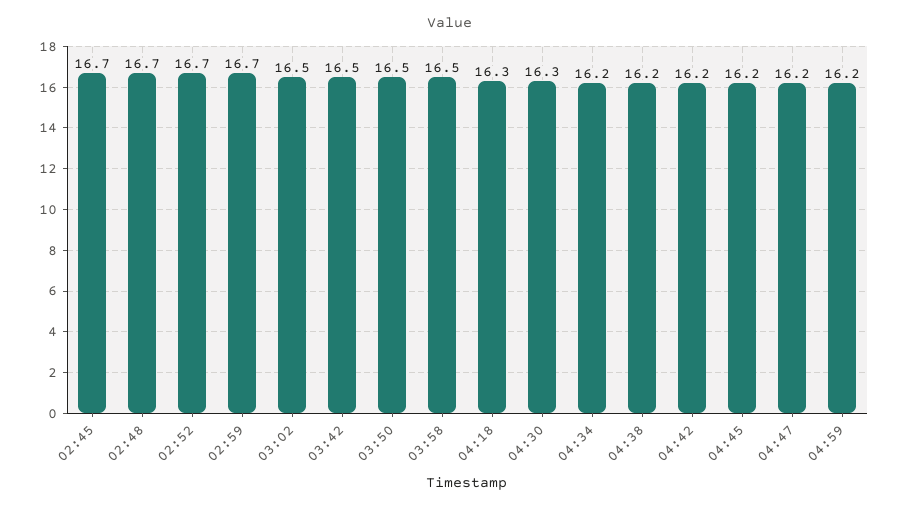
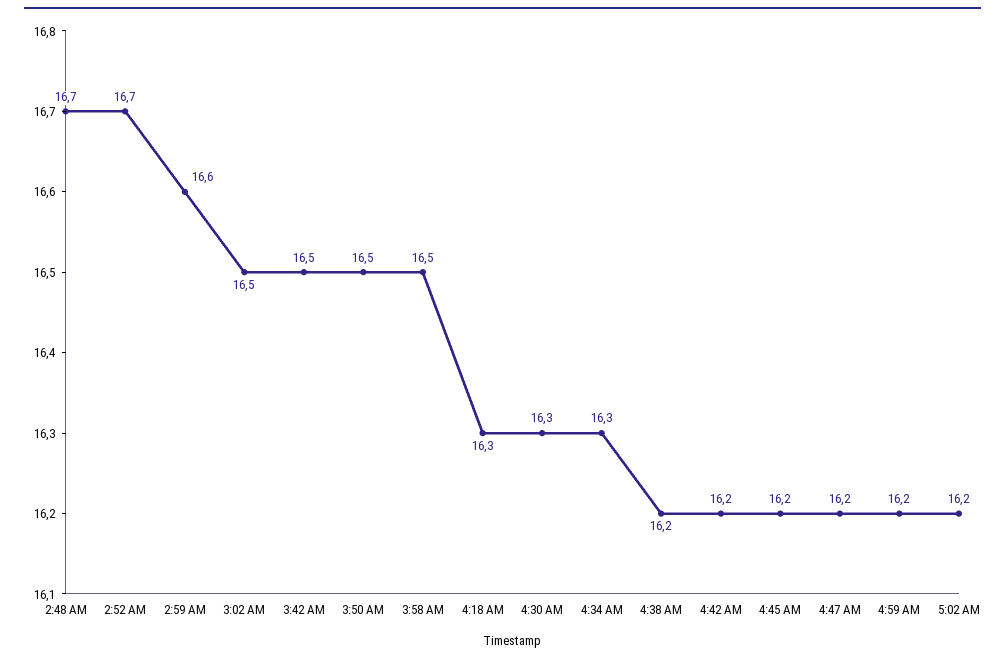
02:45: 16.7 -> none
02:59: 16.7 -> 16.6
04:34: 16.2 -> 16.3
5:02 AM: none -> 16.2

